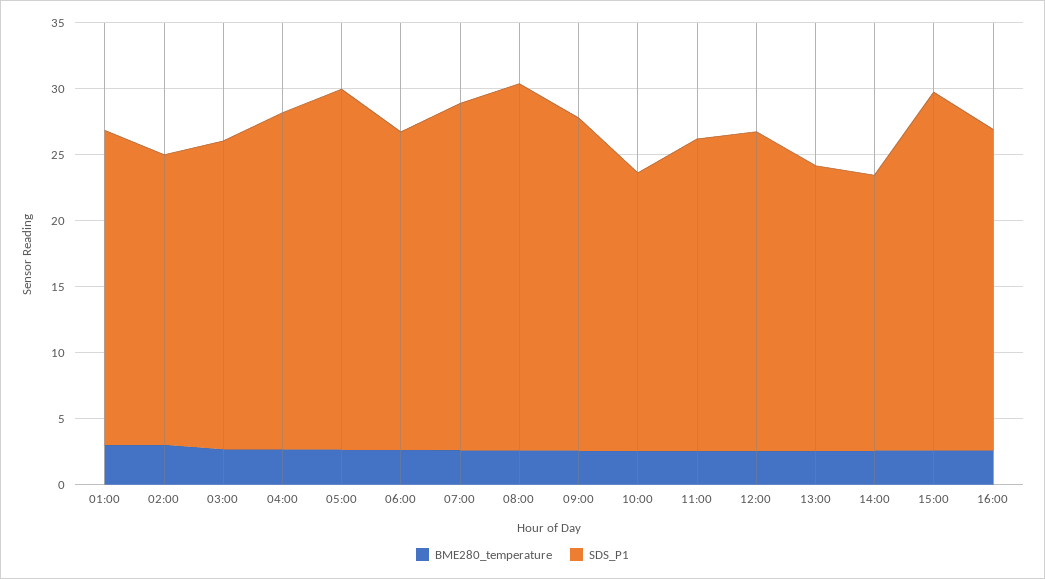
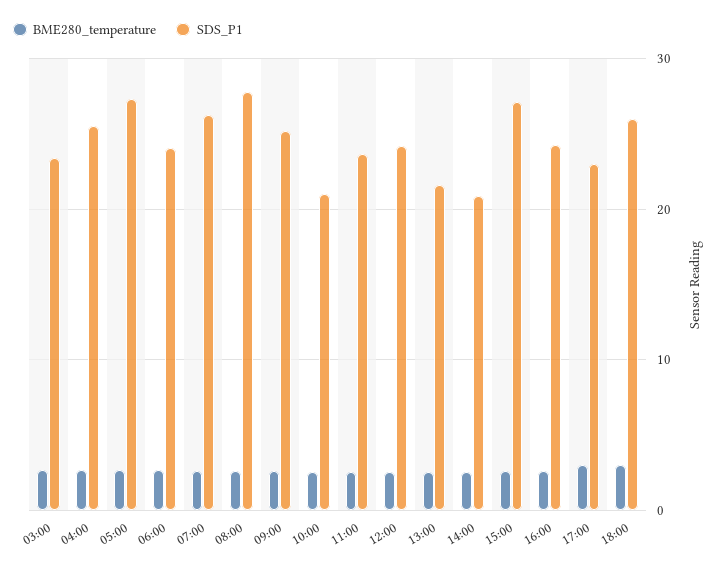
BME280_temperature, 01:00: 3 -> none
SDS_P1, 01:00: 24 -> none
BME280_temperature, 02:00: 3 -> none
SDS_P1, 02:00: 22 -> none
BME280_temperature, 17:00: none -> 3
SDS_P1, 17:00: none -> 23
BME280_temperature, 18:00: none -> 3
SDS_P1, 18:00: none -> 26

